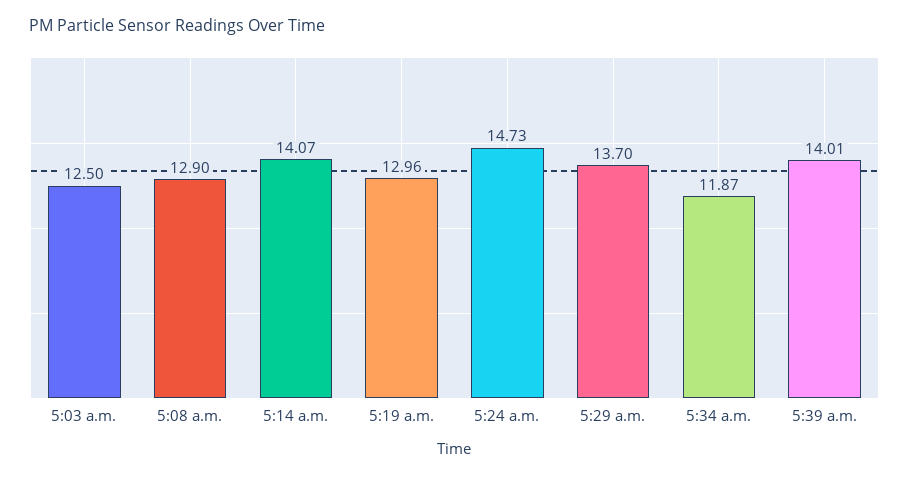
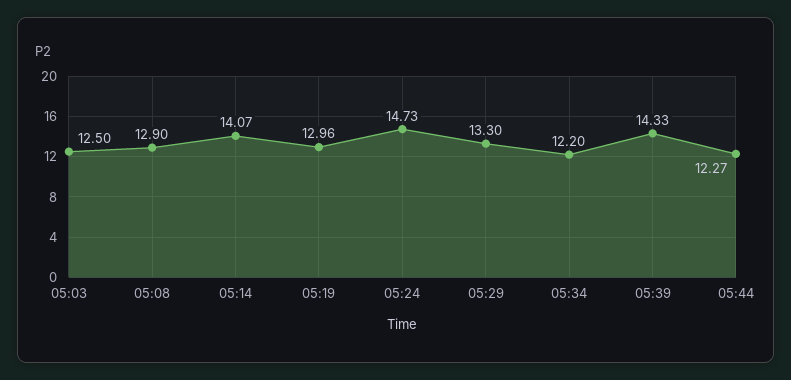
5:29 a.m.: 13.7 -> 13.3
5:34 a.m.: 11.87 -> 12.2
5:39 a.m.: 14.01 -> 14.33
05:44: none -> 12.27

